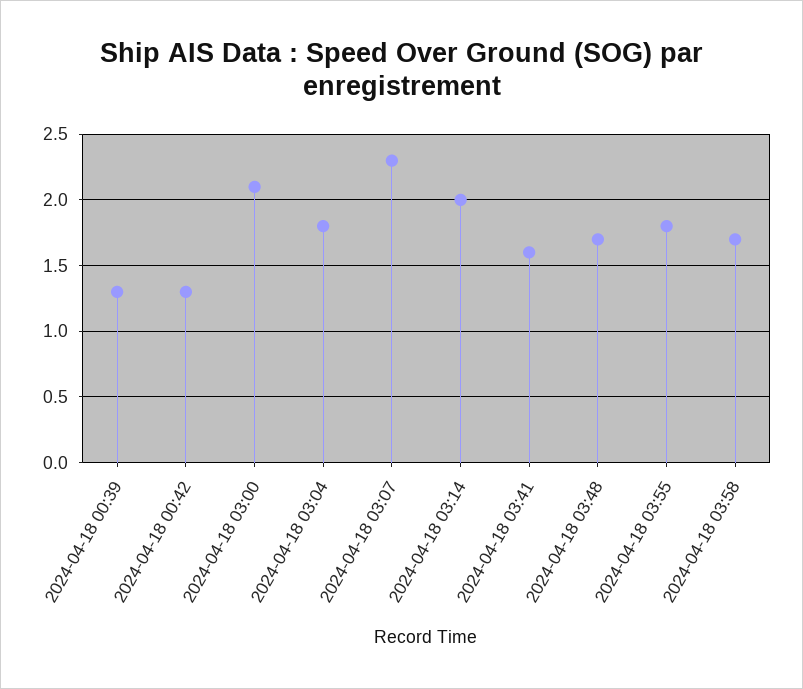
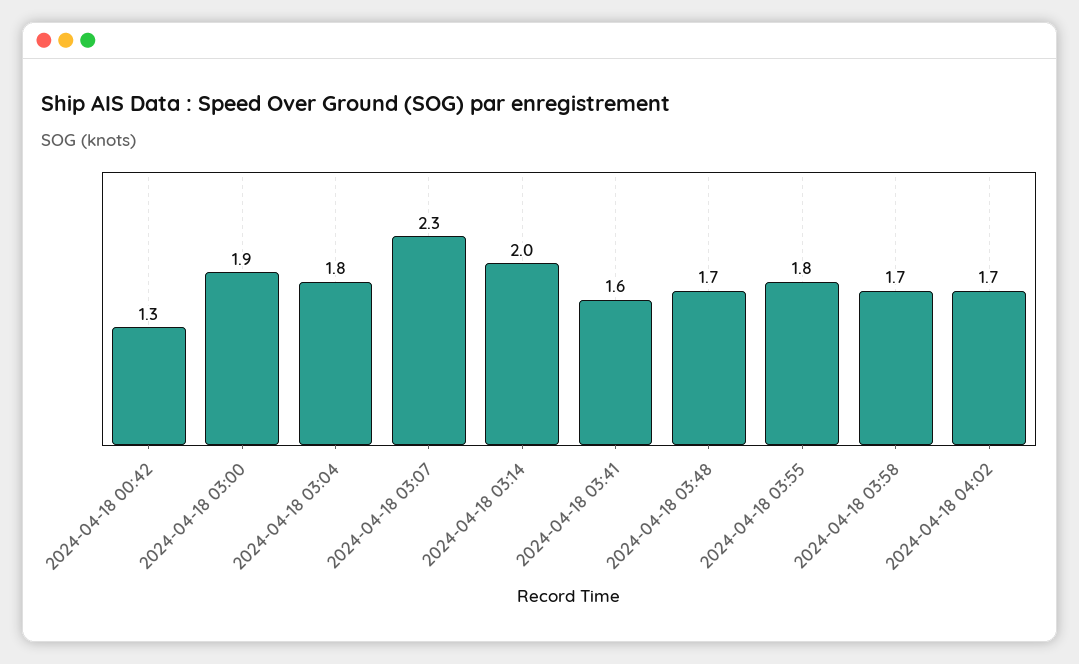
2024-04-18 00:39: 1.3 -> none
2024-04-18 03:00: 2.1 -> 1.9
2024-04-18 04:02: none -> 1.7

